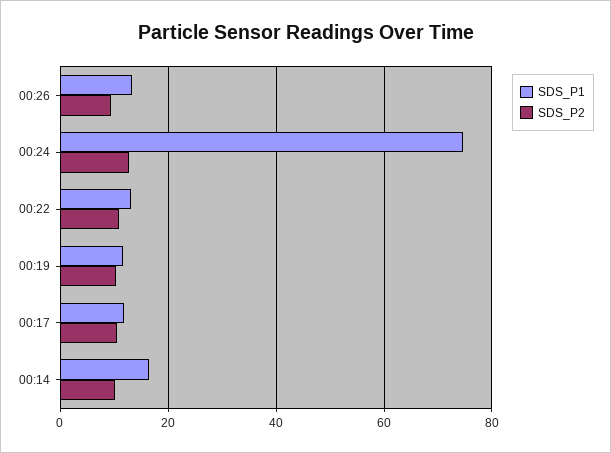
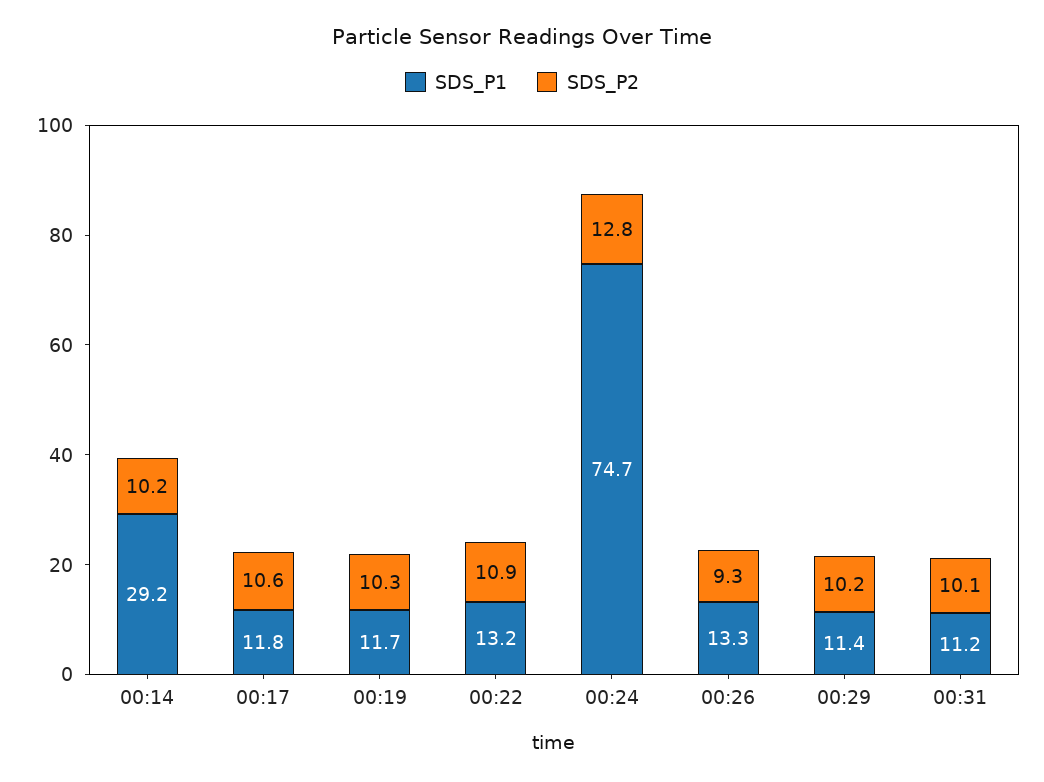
SDS_P1, 00:14: 16 -> 29.2
SDS_P1, 00:29: none -> 11.4
SDS_P2, 00:29: none -> 10.2
SDS_P1, 00:31: none -> 11.2
SDS_P2, 00:31: none -> 10.1

